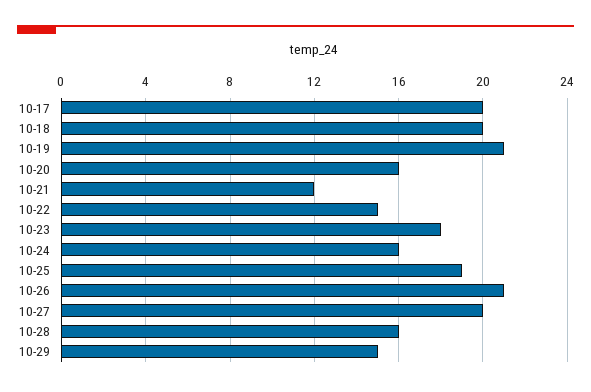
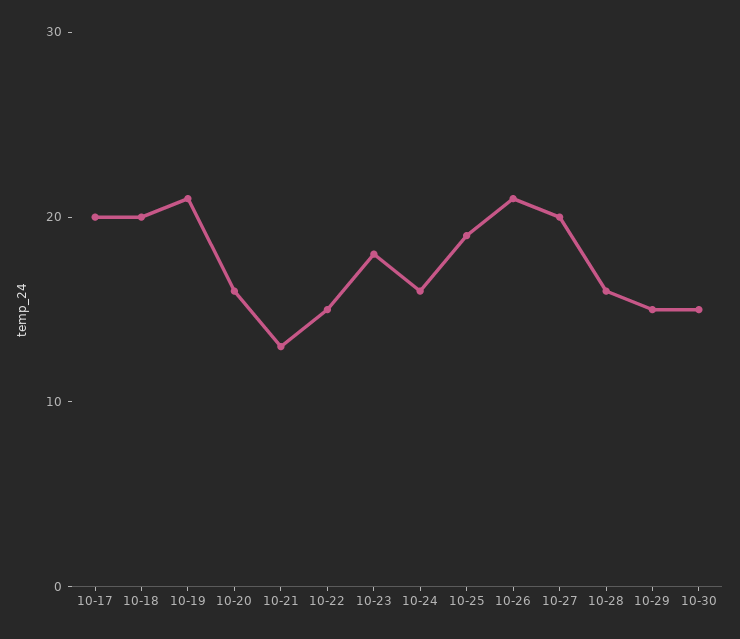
10-21: 12 -> 13
10-30: none -> 15

